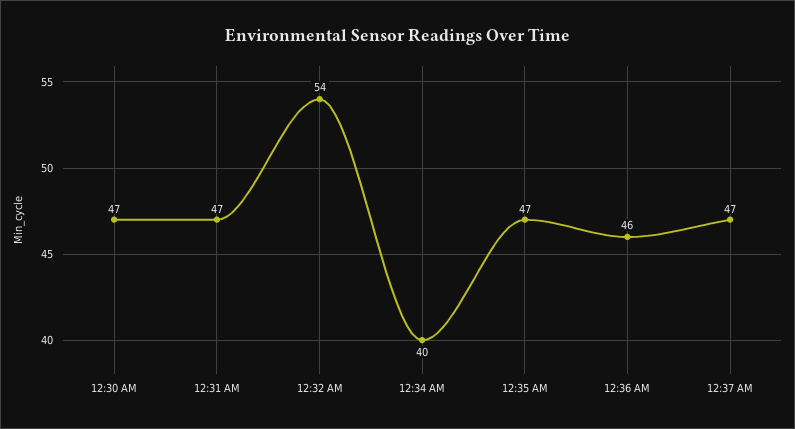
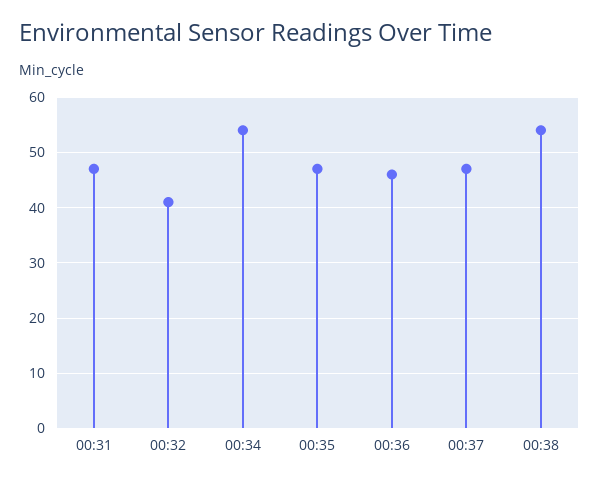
12:30 AM: 47 -> none
12:32 AM: 54 -> 40
12:34 AM: 40 -> 55
00:38: none -> 55

